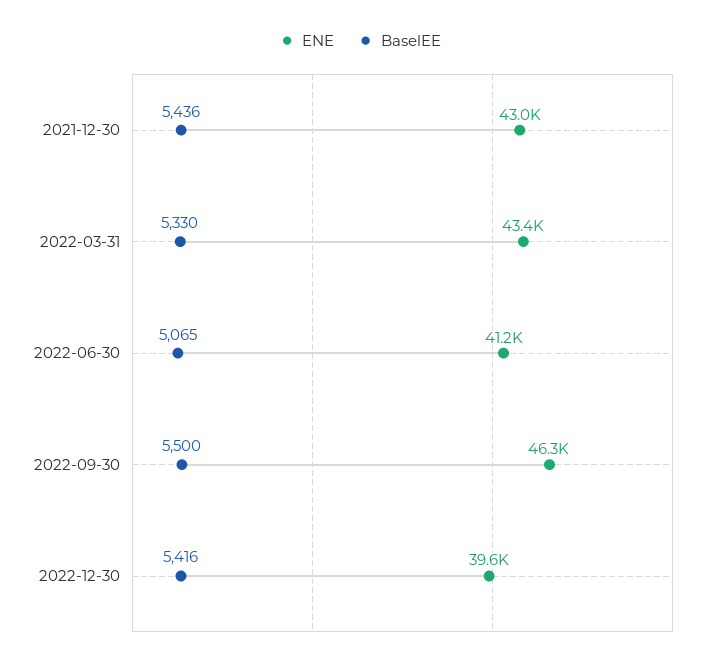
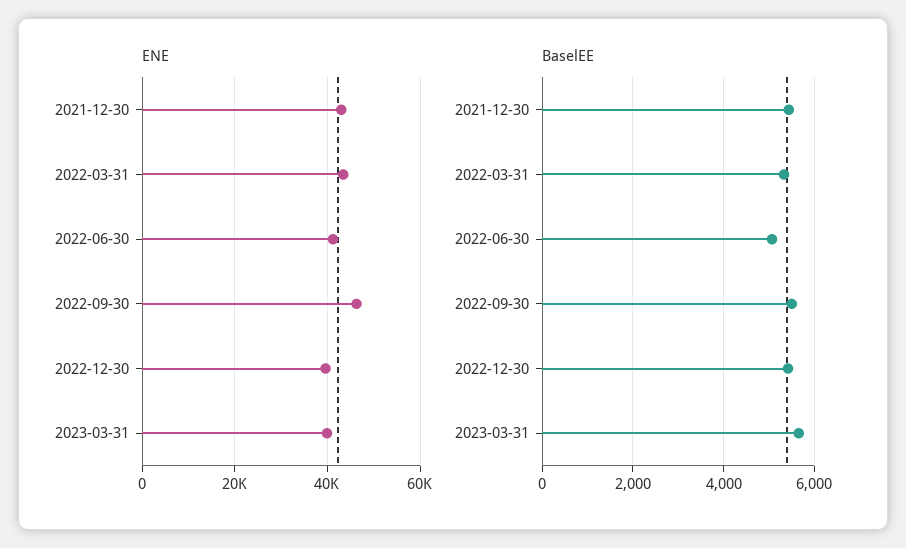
ENE, 2023-03-31: none -> 40000
BaselEE, 2023-03-31: none -> 5600

